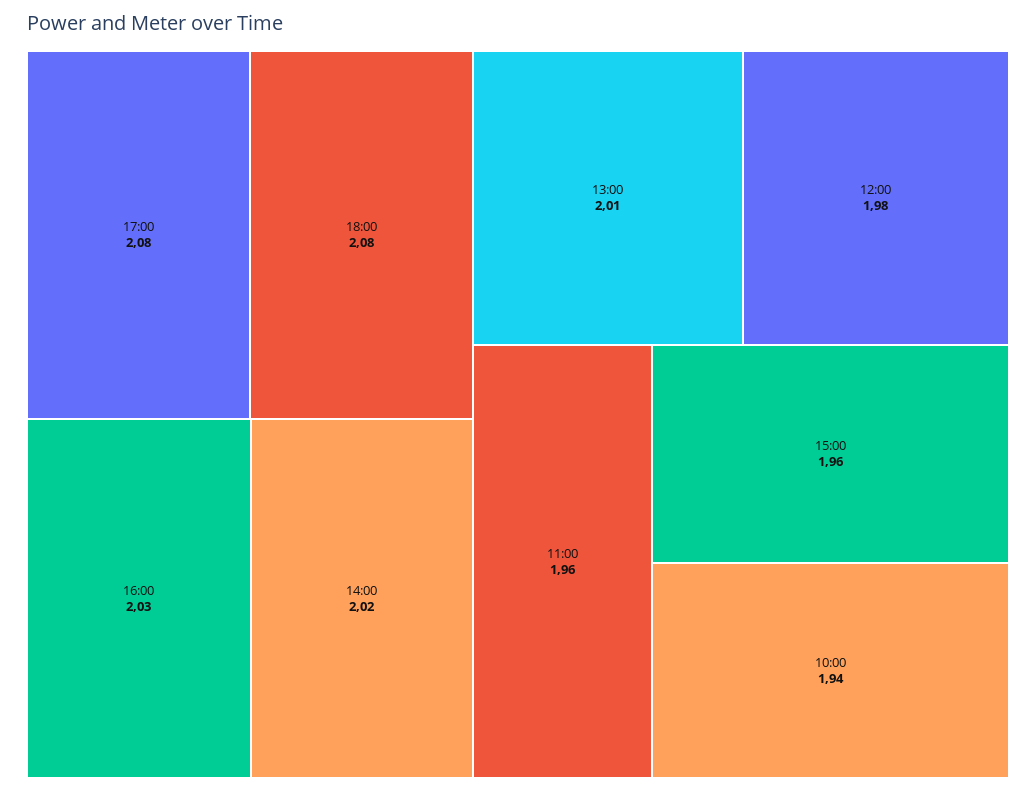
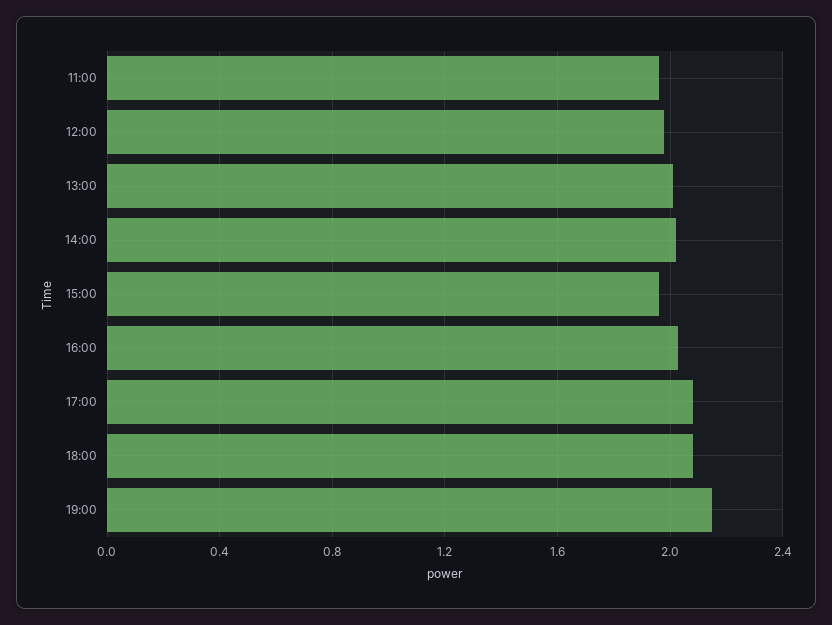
10:00: 1.94 -> none
19:00: none -> 2.15

